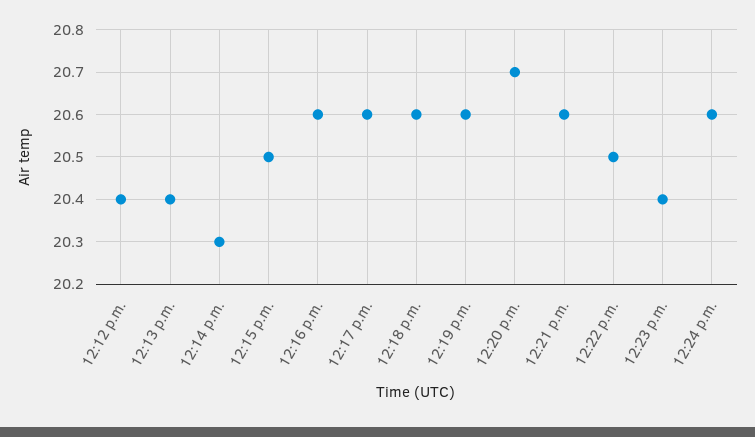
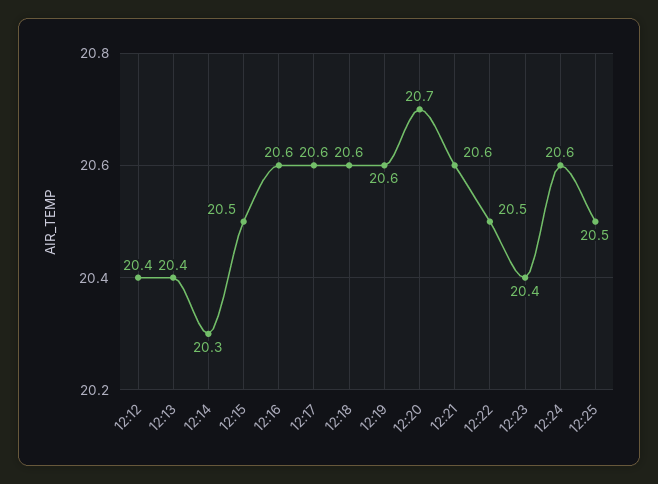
12:25: none -> 20.5

